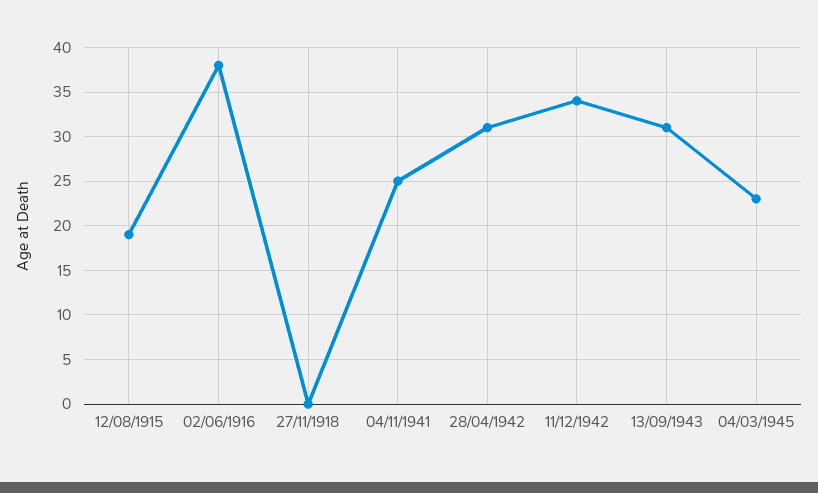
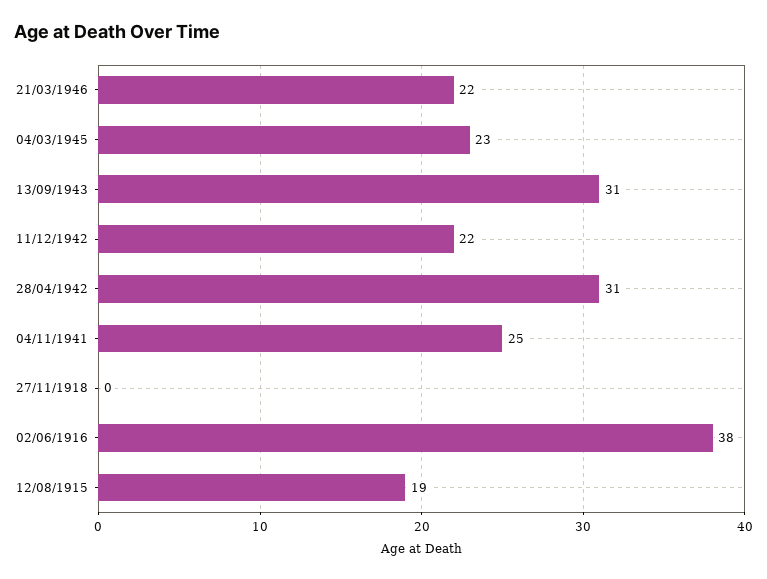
11/12/1942: 34 -> 22
21/03/1946: none -> 22

